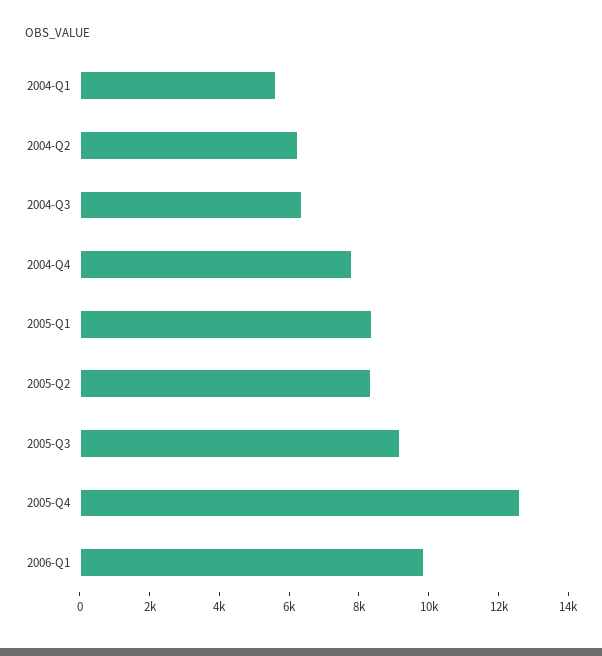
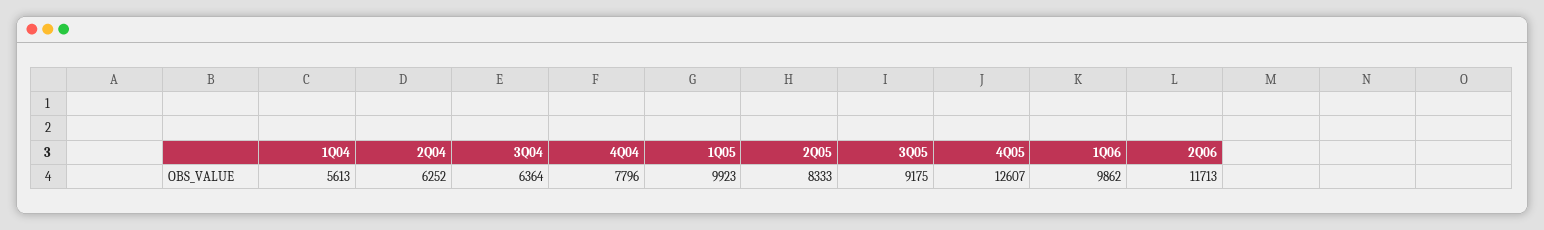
2005-Q1: 8500 -> 9923
2Q06: none -> 11713

